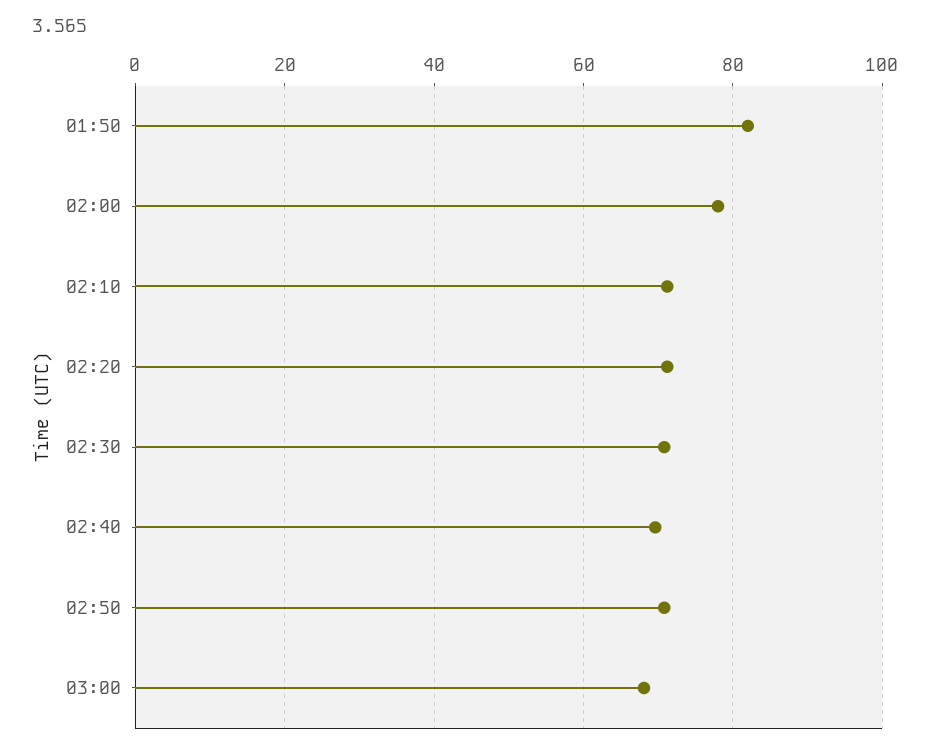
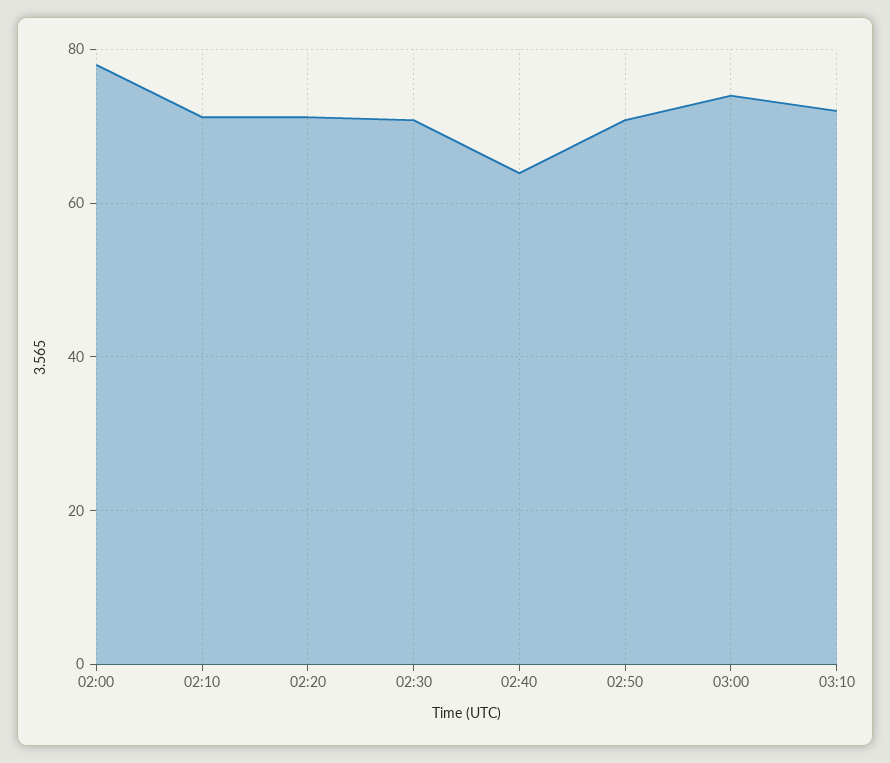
01:50: 82 -> none
02:40: 70 -> 64
03:00: 68 -> 74
03:10: none -> 72

